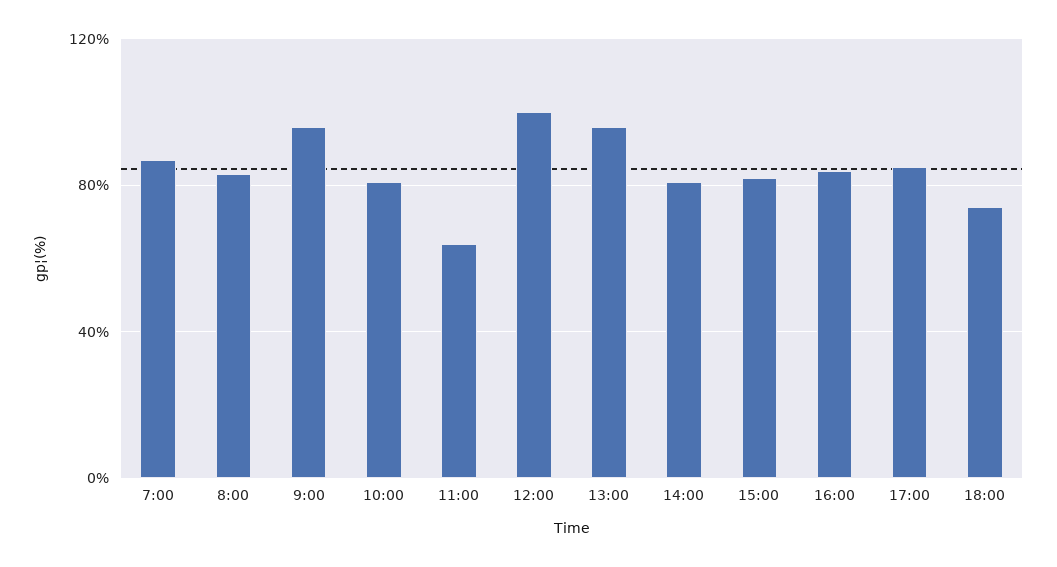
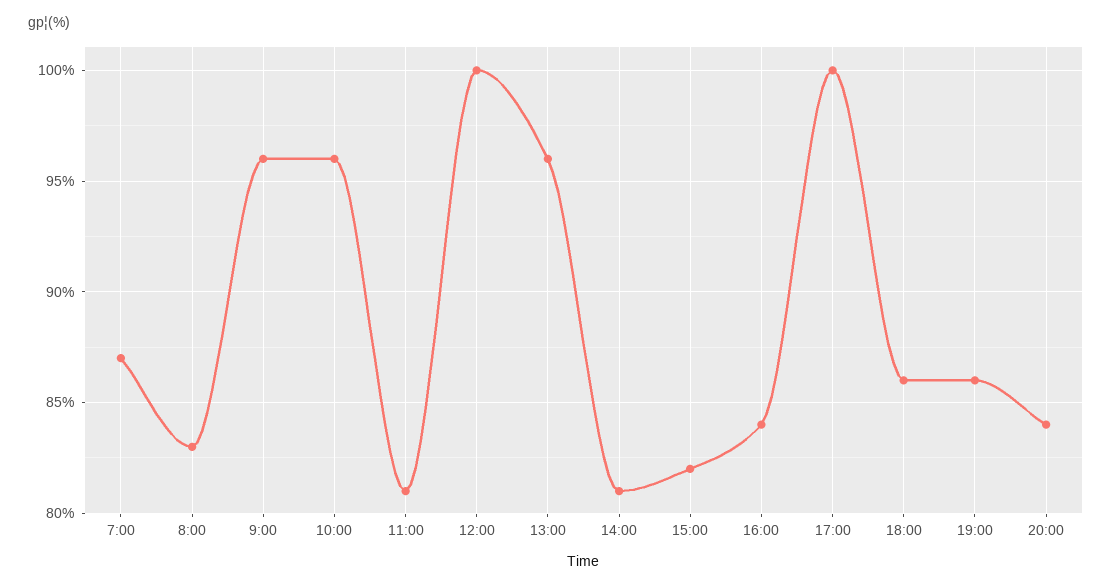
10:00: 80 -> 96
11:00: 65 -> 81
17:00: 85 -> 100
18:00: 75 -> 86
19:00: none -> 86
20:00: none -> 84

